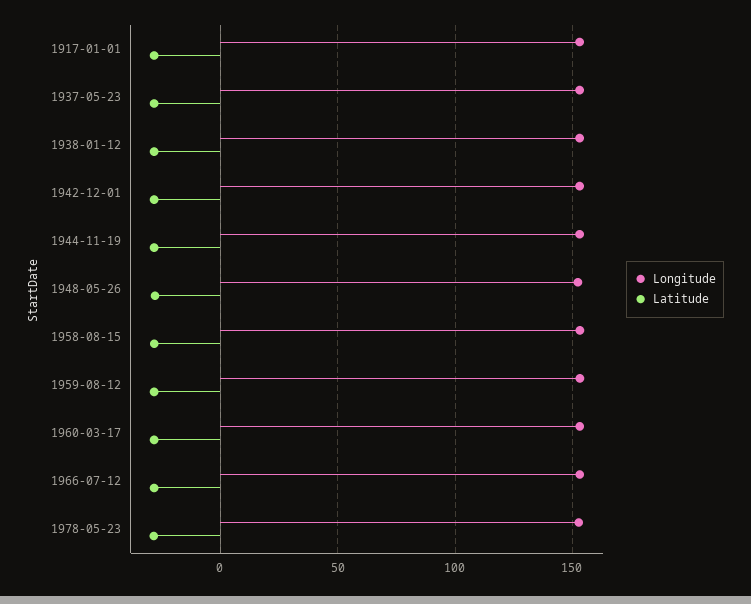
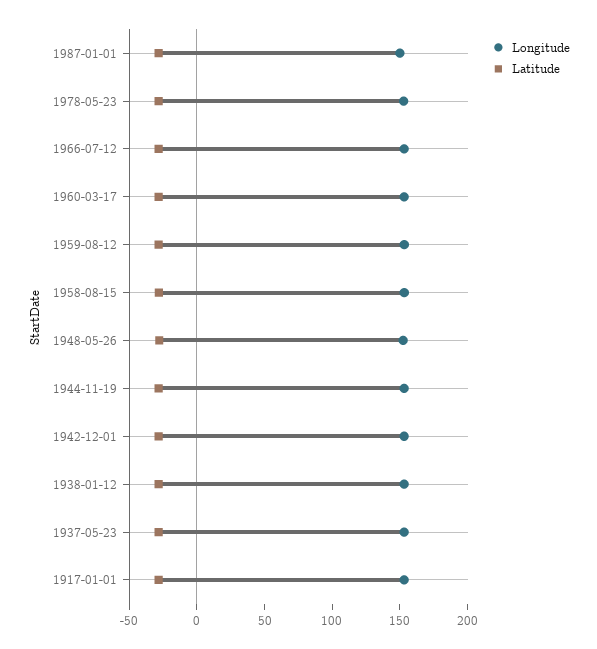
Longitude, 1987-01-01: none -> 150
Latitude, 1987-01-01: none -> -30

